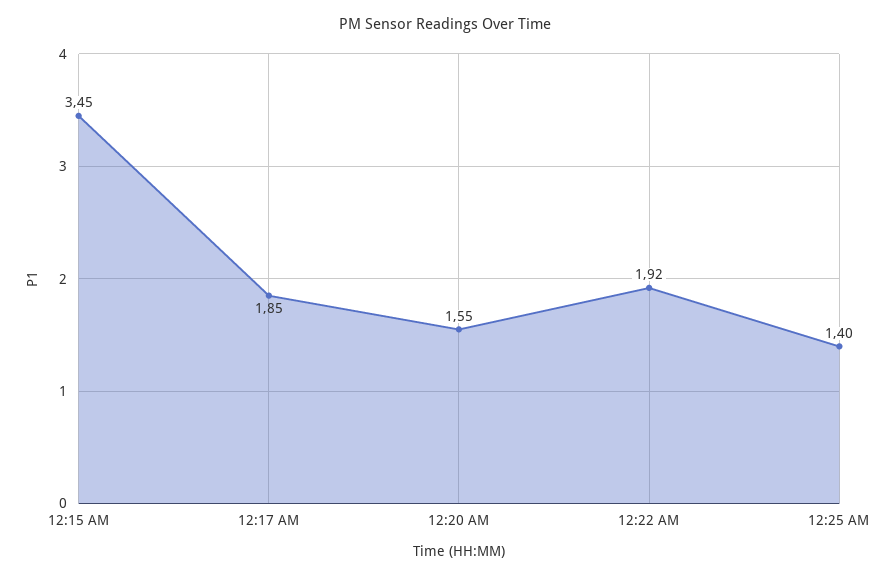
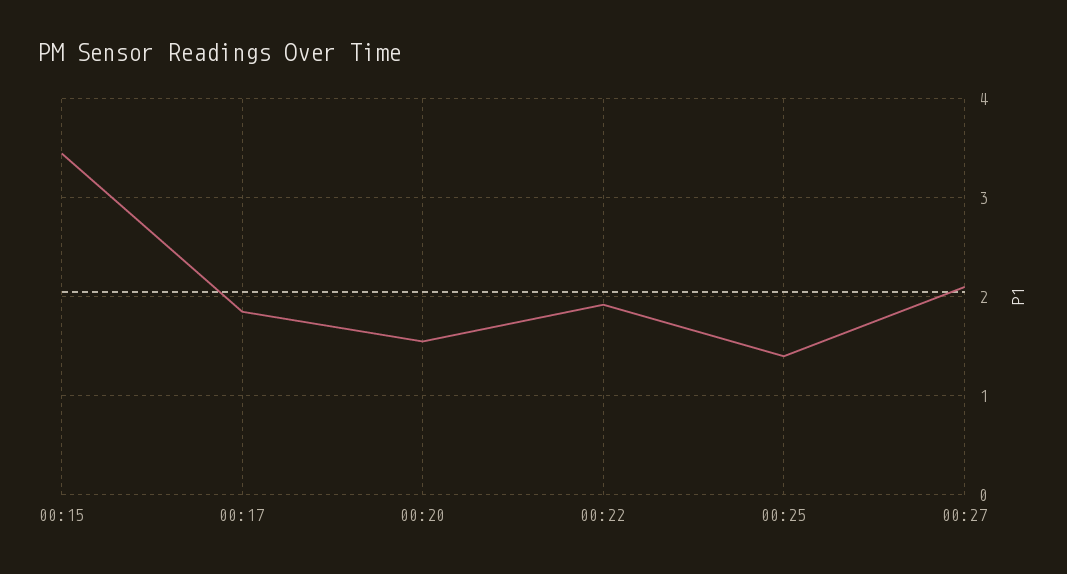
00:27: none -> 2.1

